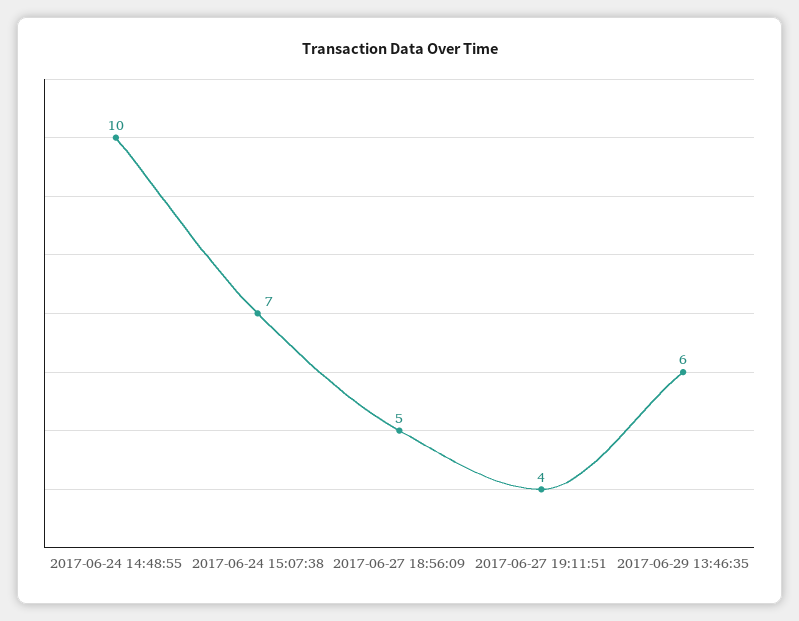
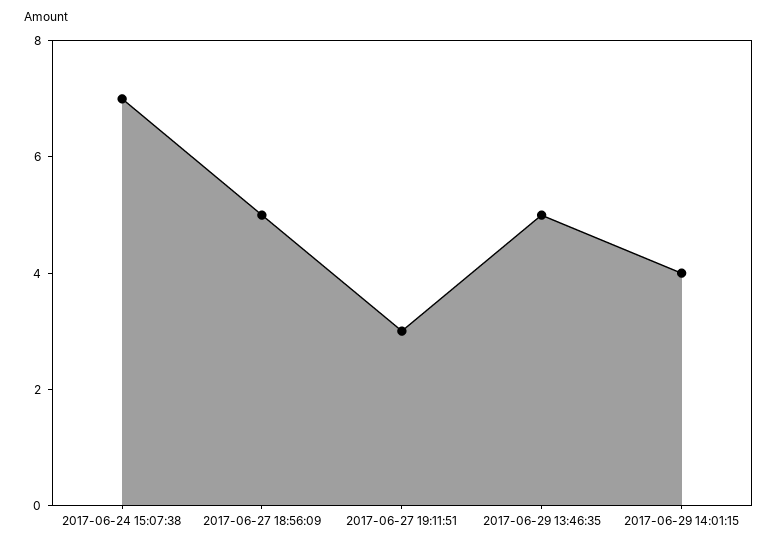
2017-06-24 14:48:55: 10 -> none
2017-06-27 19:11:51: 4 -> 3
2017-06-29 13:46:35: 6 -> 5
2017-06-29 14:01:15: none -> 4

